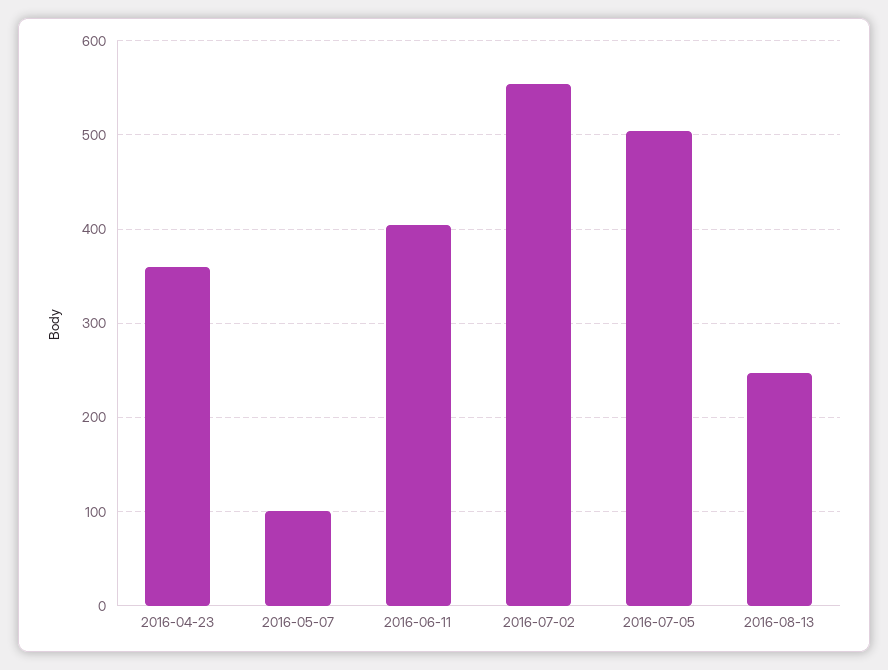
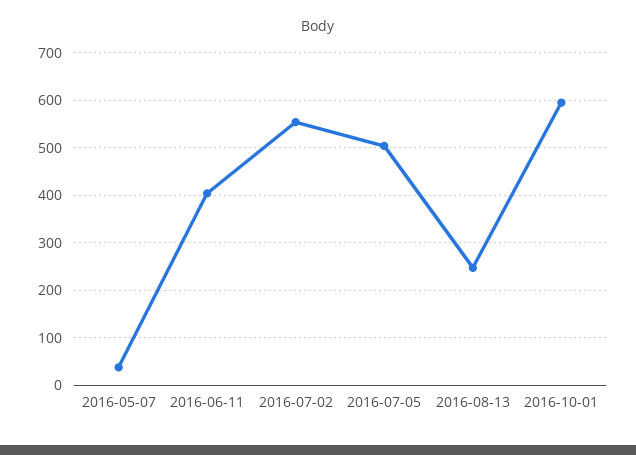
2016-04-23: 360 -> none
2016-05-07: 100 -> 40
2016-10-01: none -> 600

